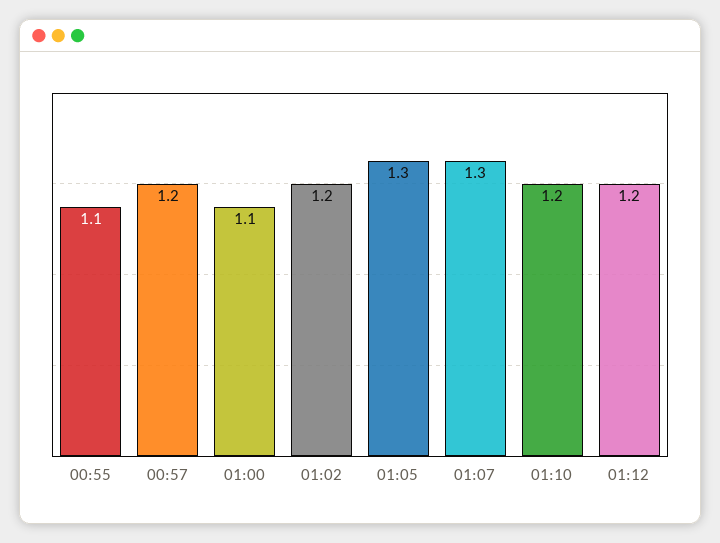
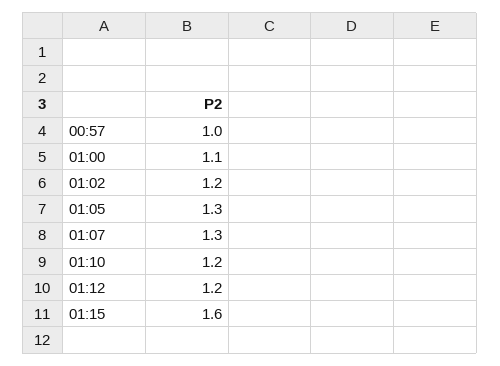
00:55: 1.1 -> none
00:57: 1.2 -> 1
01:15: none -> 1.6

